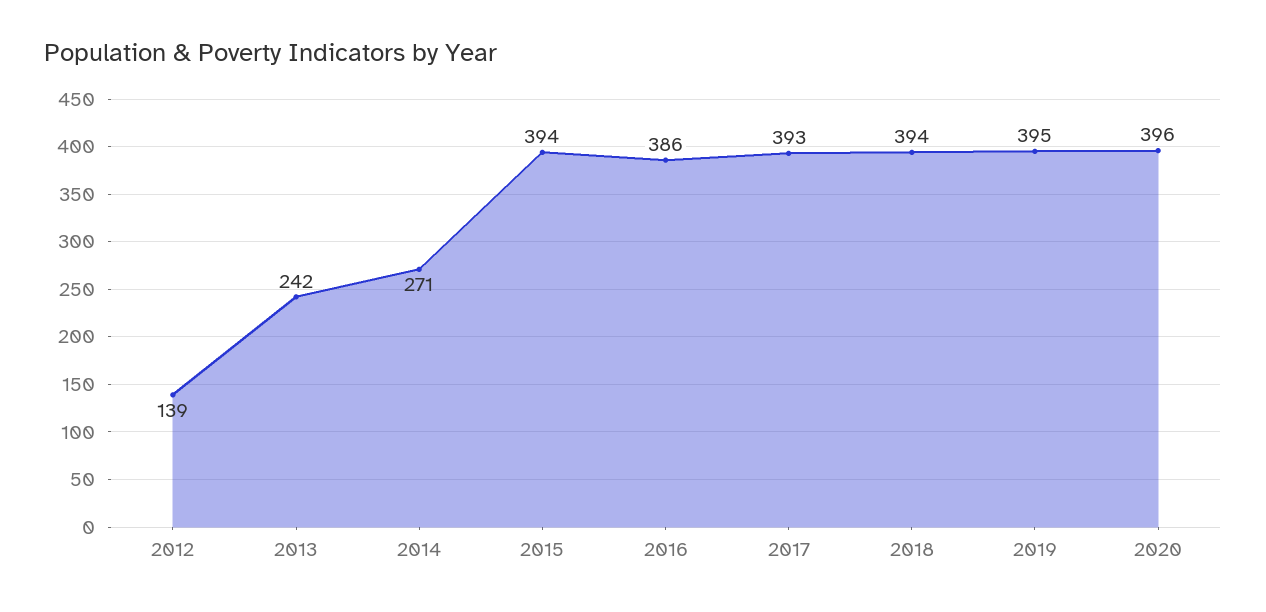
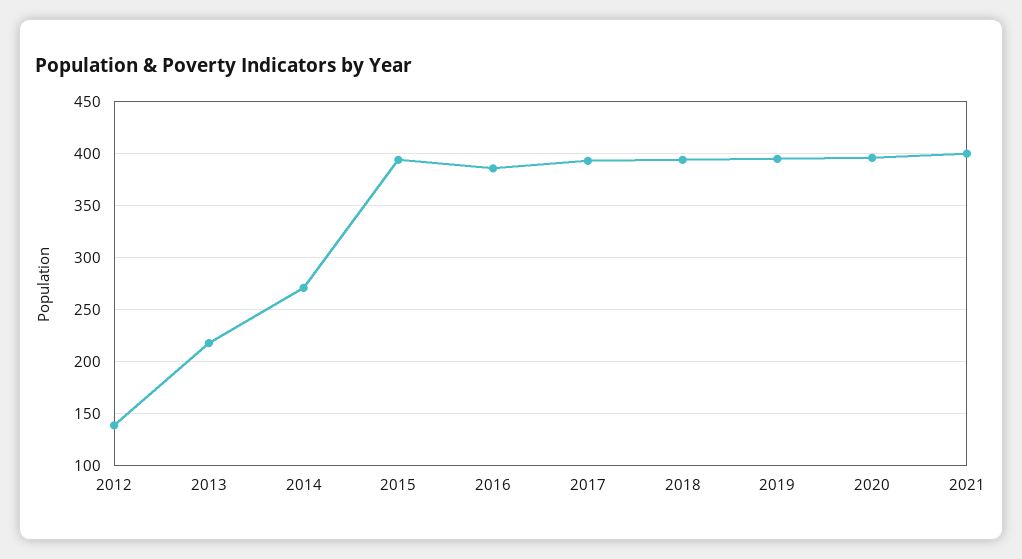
2013: 242 -> 220
2021: none -> 400

